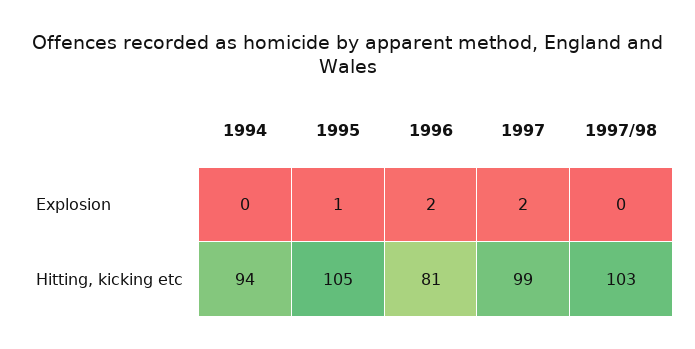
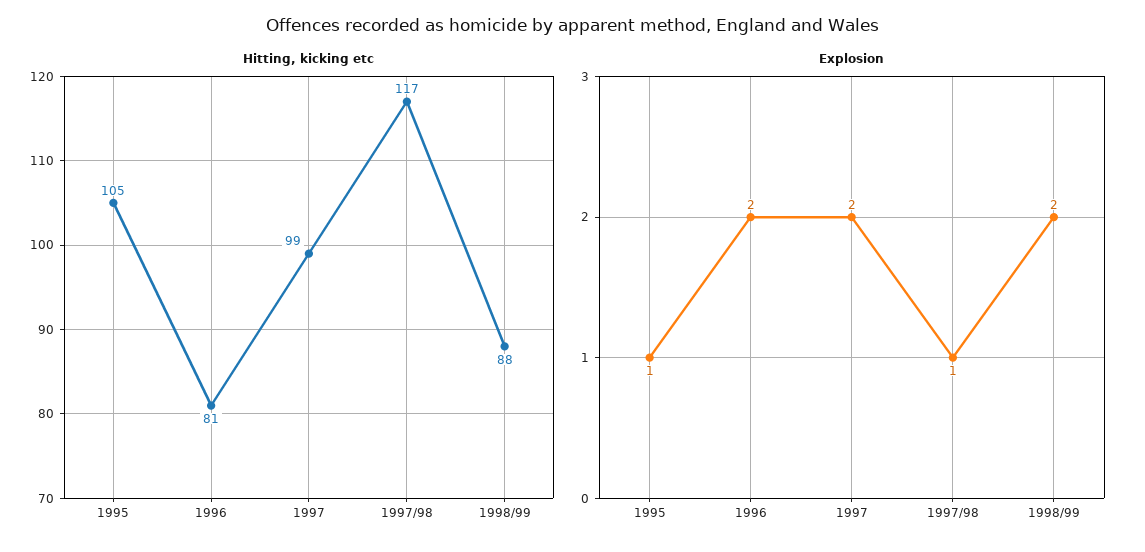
Explosion, 1994: 0 -> none
Explosion, 1997/98: 0 -> 1
Hitting, kicking etc, 1994: 94 -> none
Hitting, kicking etc, 1997/98: 103 -> 117
Hitting, kicking etc, 1998/99: none -> 88
Explosion, 1998/99: none -> 2

